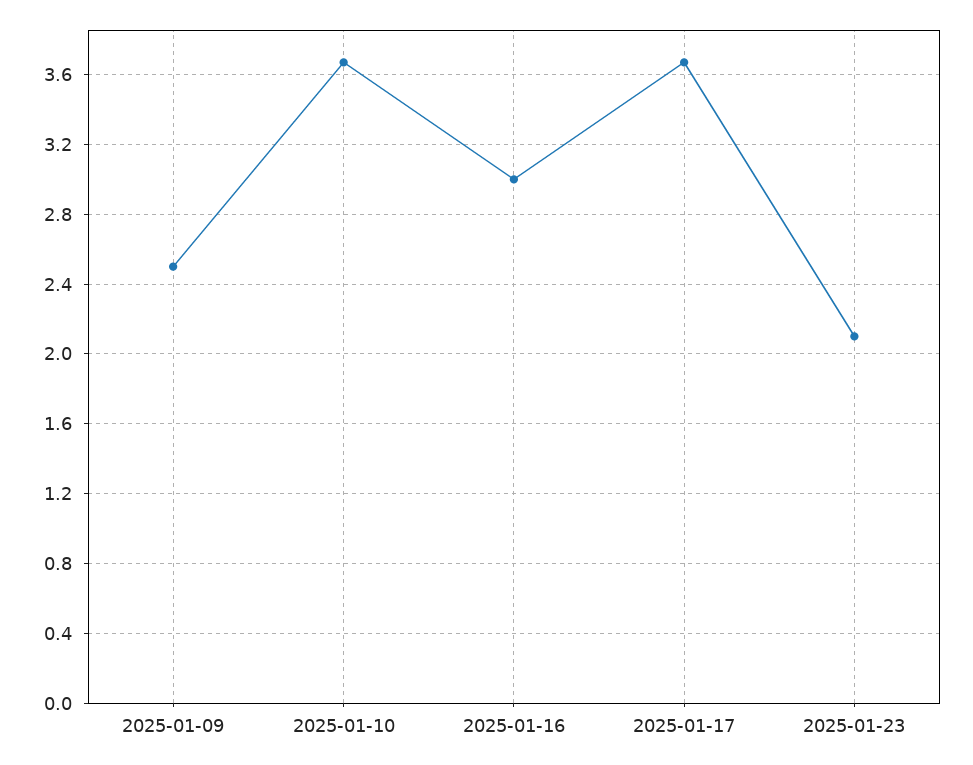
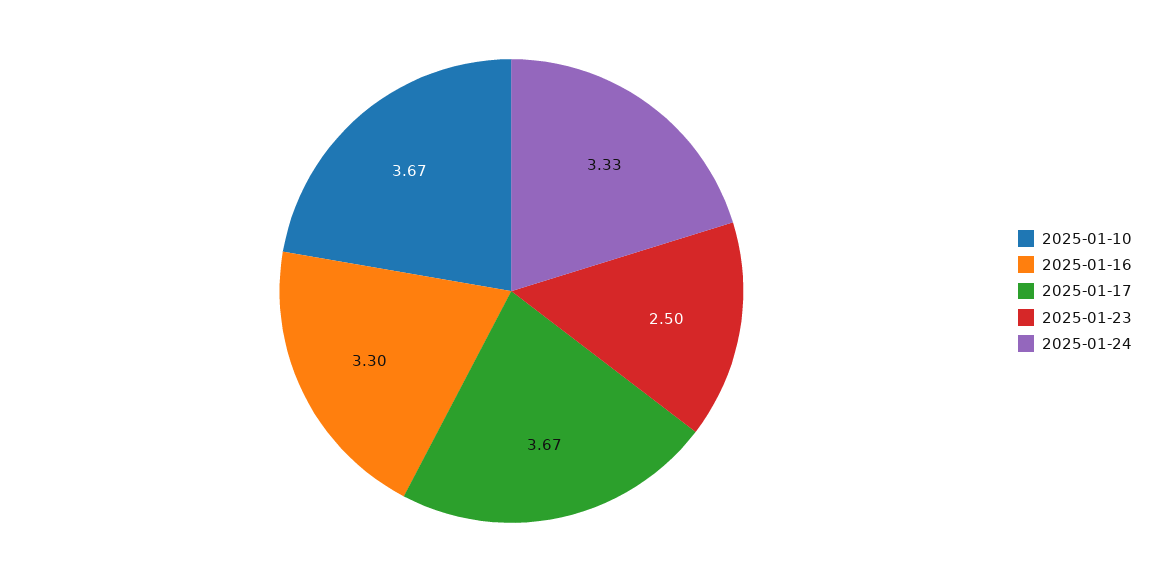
2025-01-09: 2.5 -> none
2025-01-16: 3 -> 3.3
2025-01-23: 2.1 -> 2.5
2025-01-24: none -> 3.33

